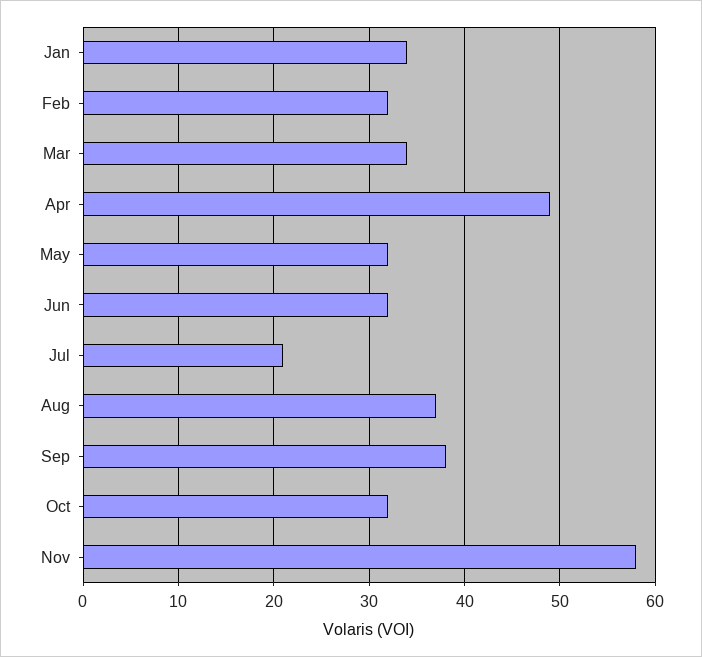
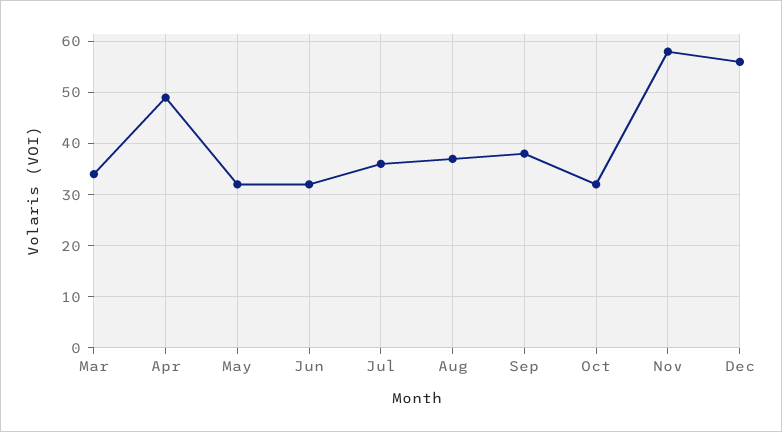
Jan: 34 -> none
Feb: 32 -> none
Jul: 21 -> 35
Dec: none -> 55

